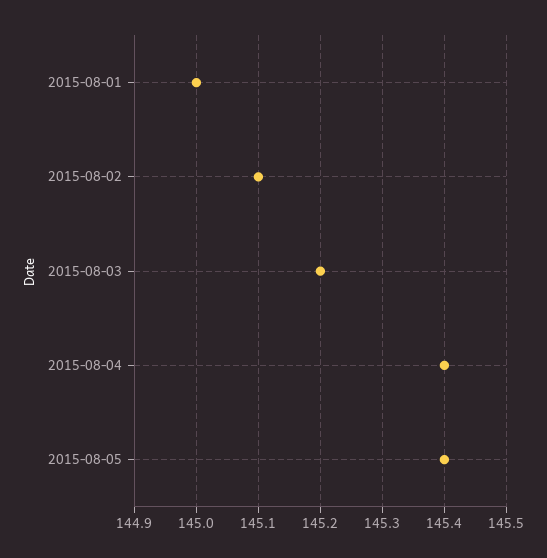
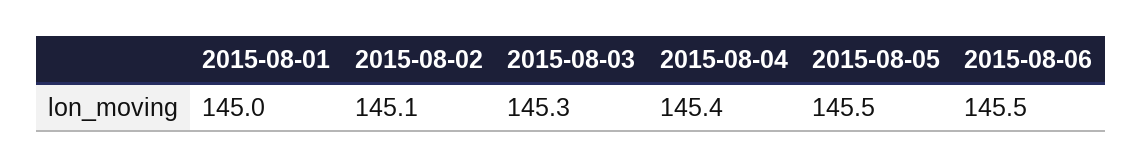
2015-08-03: 145.2 -> 145.3
2015-08-05: 145.4 -> 145.5
2015-08-06: none -> 145.5

